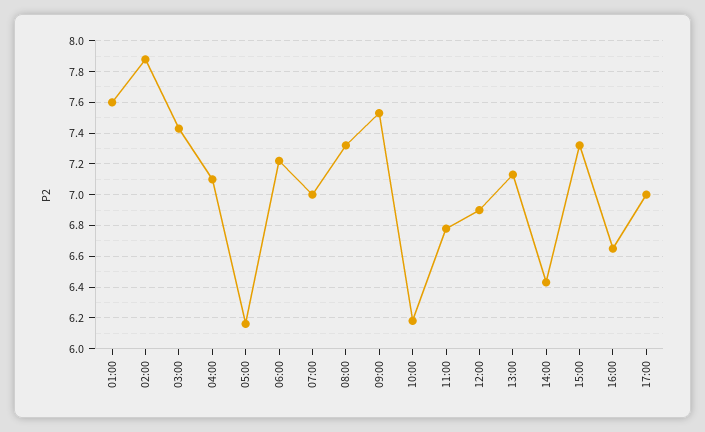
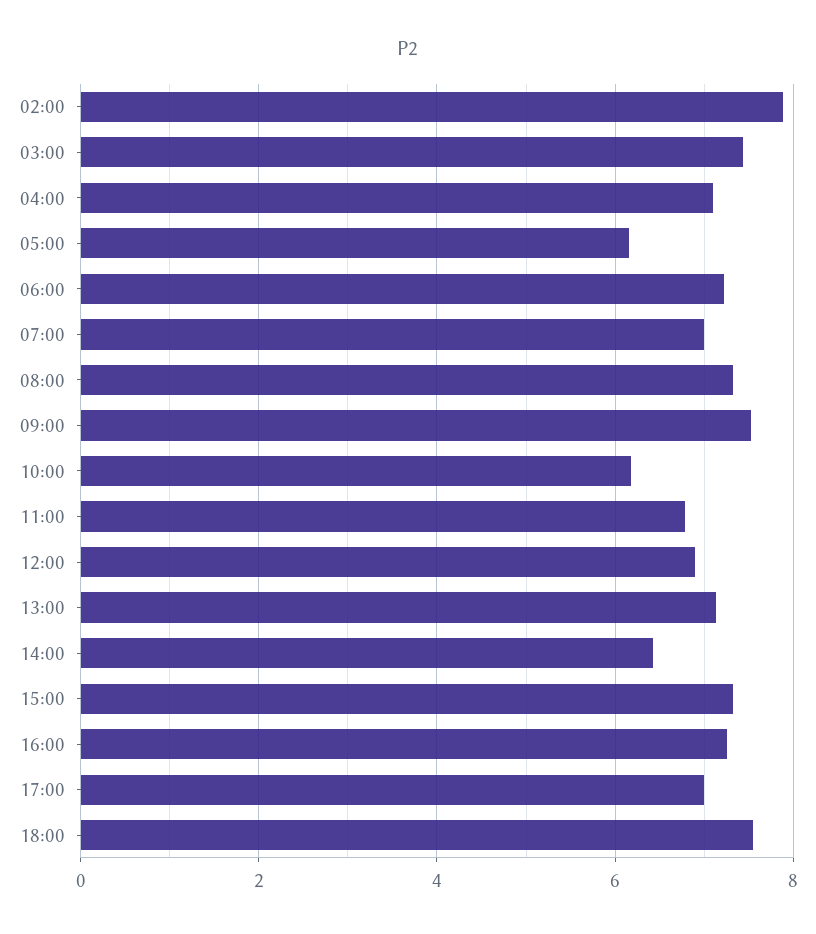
01:00: 7.6 -> none
16:00: 6.65 -> 7.2
18:00: none -> 7.6

